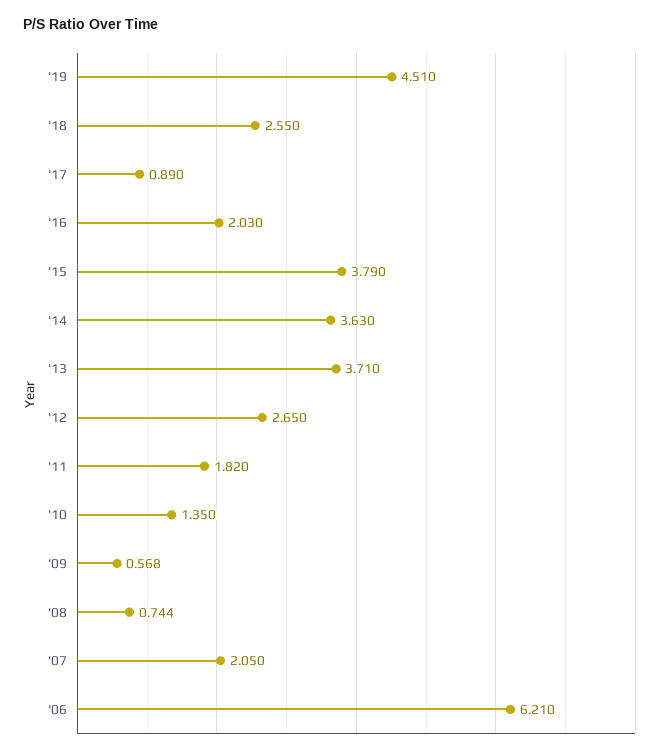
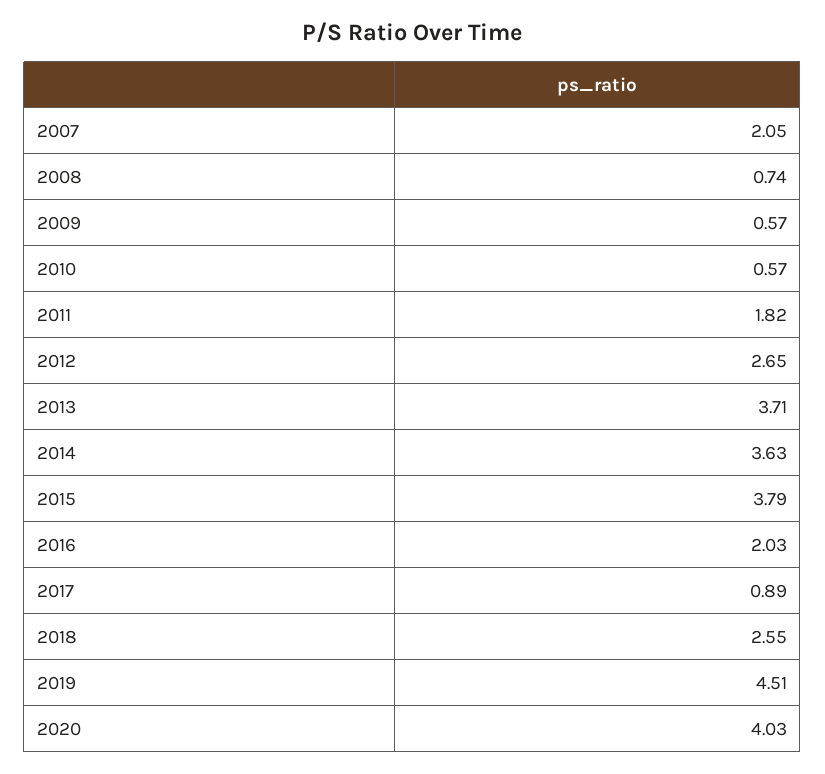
'10: 1.35 -> 0.57
'06: 6.21 -> none
2020: none -> 4.03

